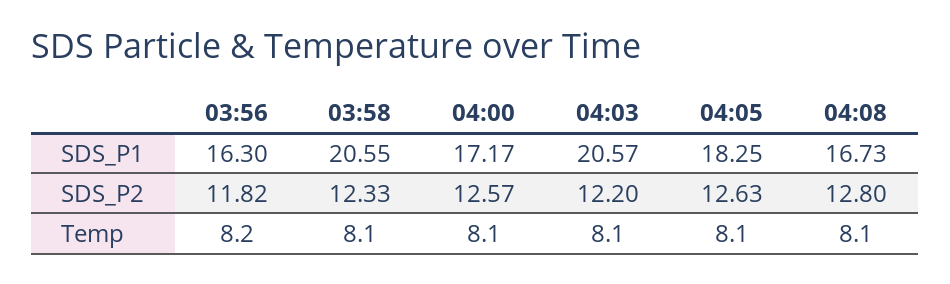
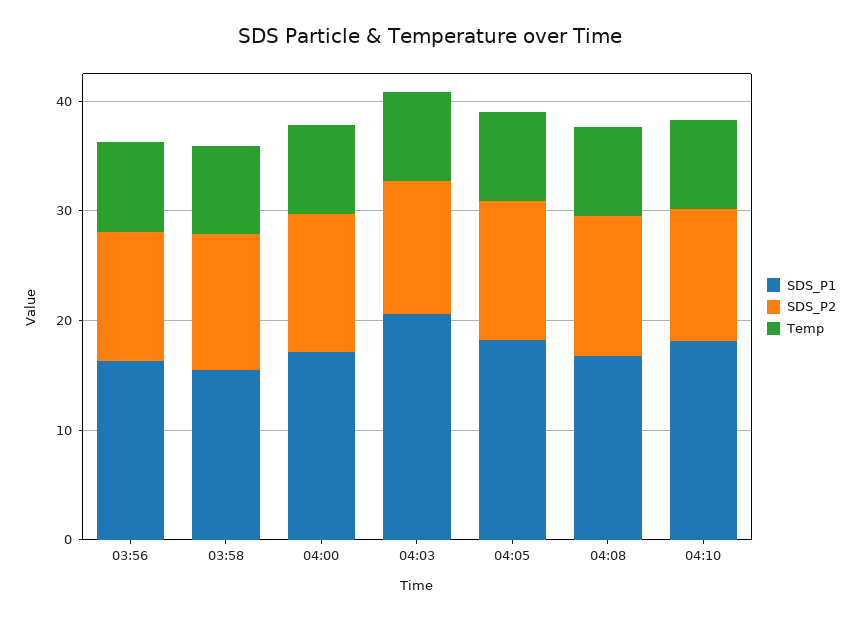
SDS_P1, 03:58: 20.55 -> 16
SDS_P1, 04:10: none -> 18
SDS_P2, 04:10: none -> 12
Temp, 04:10: none -> 8

